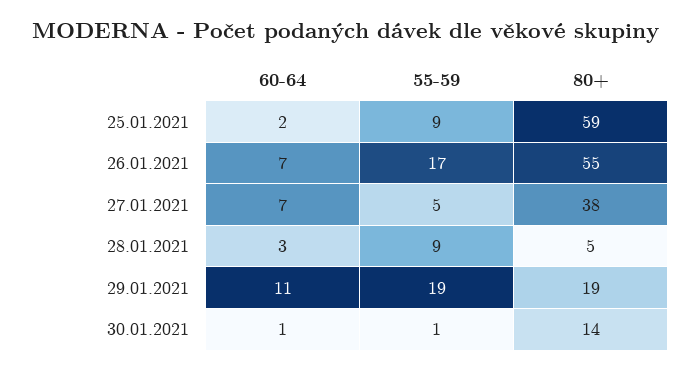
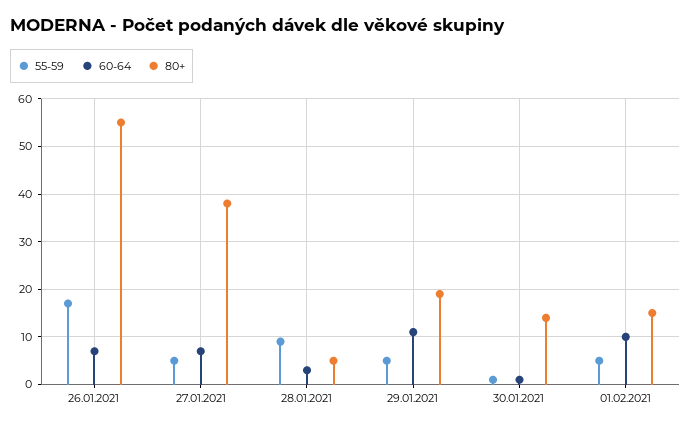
60-64, 25.01.2021: 2 -> none
55-59, 25.01.2021: 9 -> none
80+, 25.01.2021: 59 -> none
55-59, 29.01.2021: 19 -> 5
55-59, 01.02.2021: none -> 5
60-64, 01.02.2021: none -> 10
80+, 01.02.2021: none -> 15

